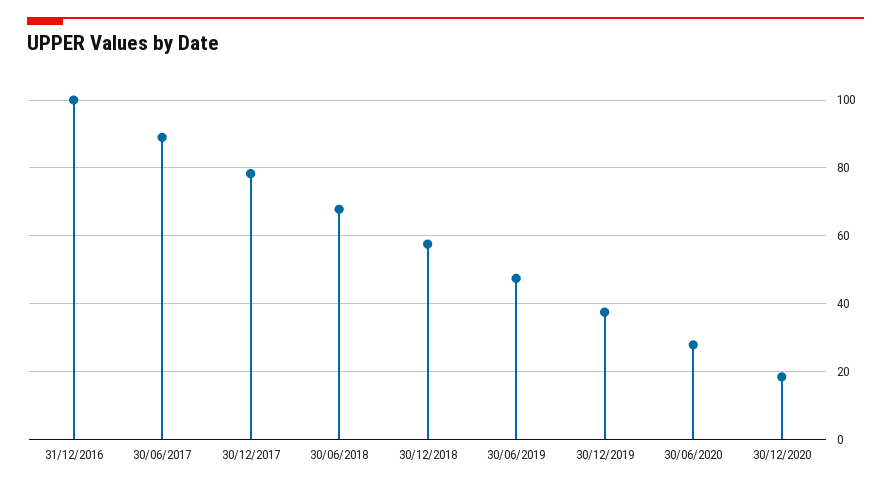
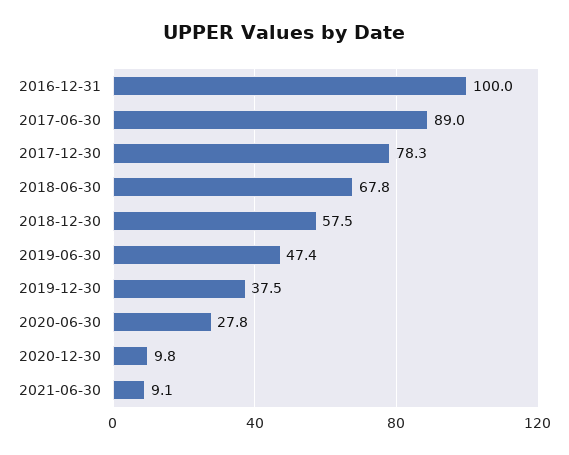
30/12/2020: 18 -> 9.8
2021-06-30: none -> 9.1

